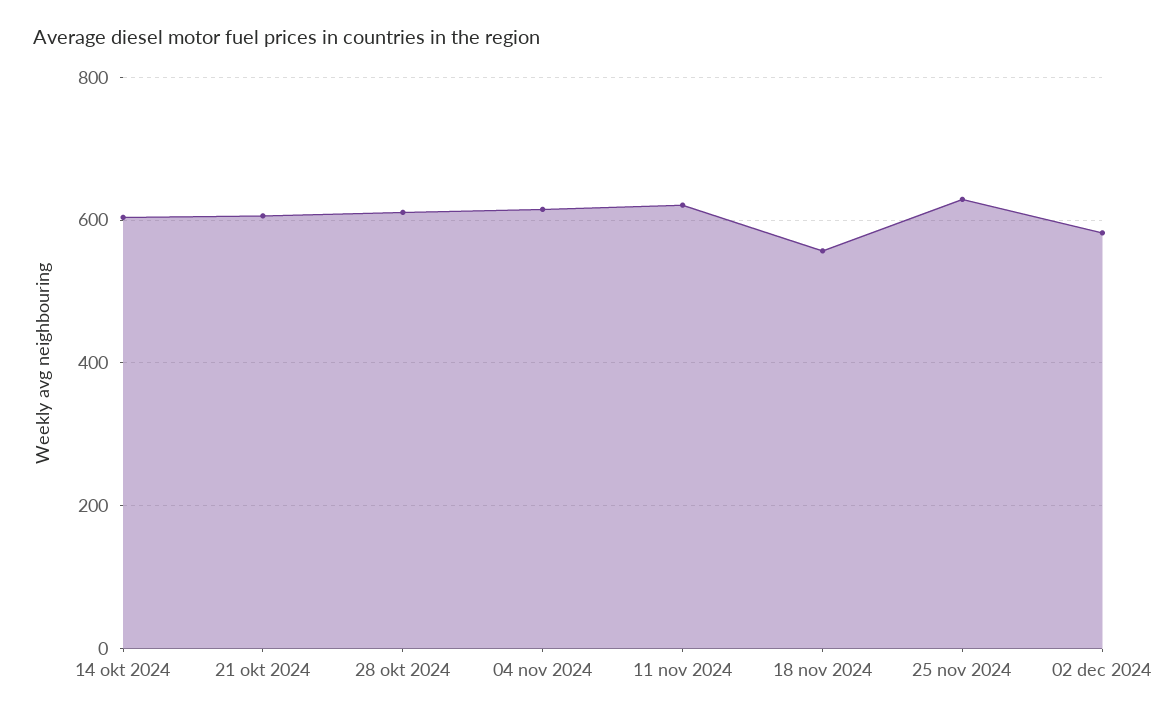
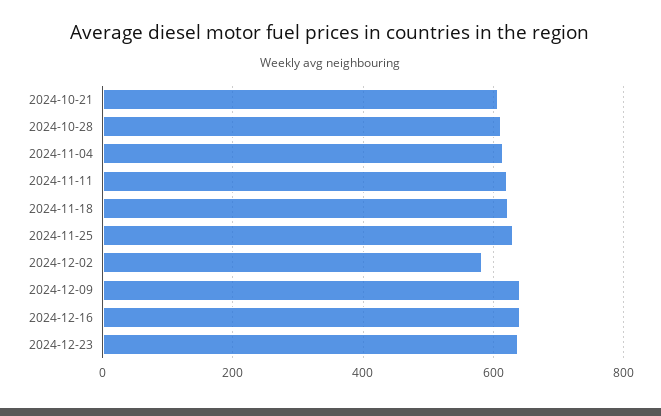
14 okt 2024: 600 -> none
18 nov 2024: 560 -> 620
2024-12-09: none -> 640
2024-12-16: none -> 640
2024-12-23: none -> 640

